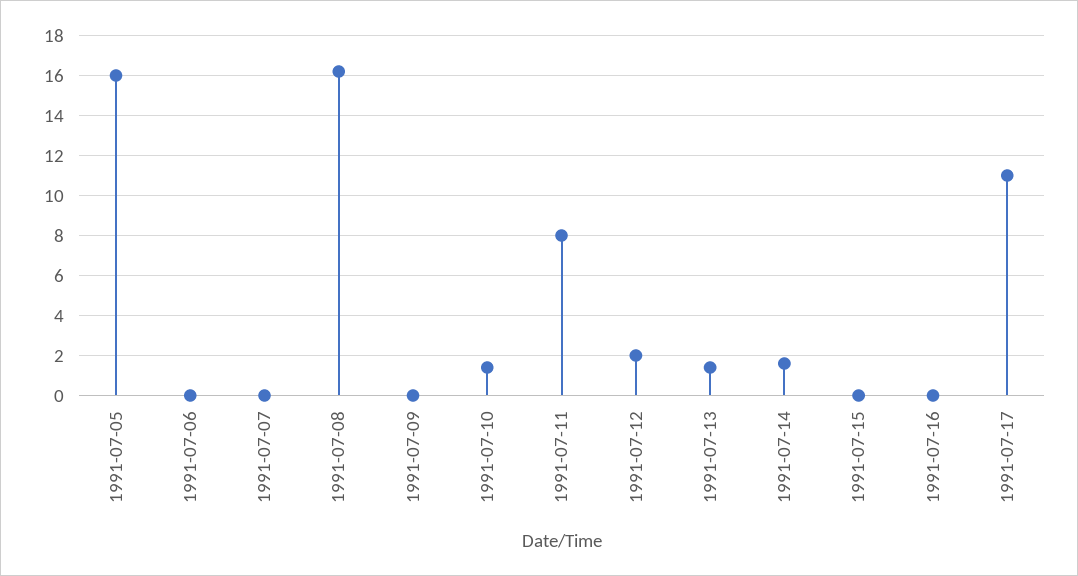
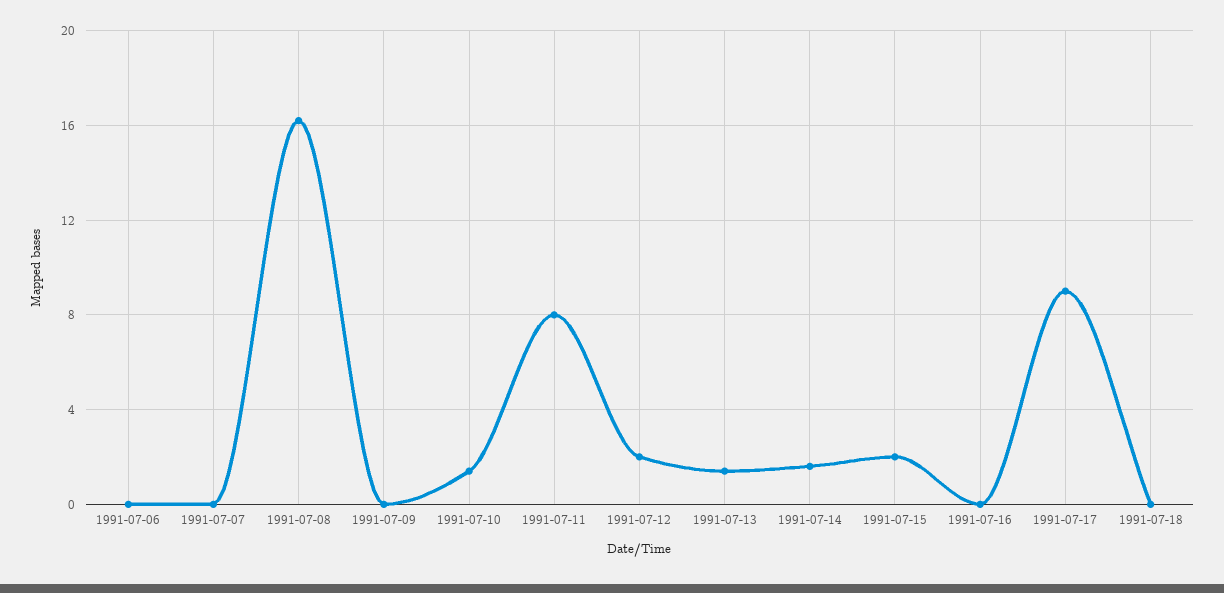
1991-07-05: 16 -> none
1991-07-15: 0 -> 2
1991-07-17: 11 -> 9
1991-07-18: none -> 0

